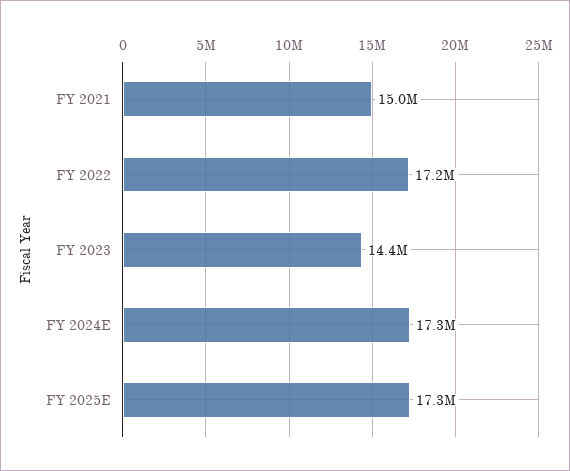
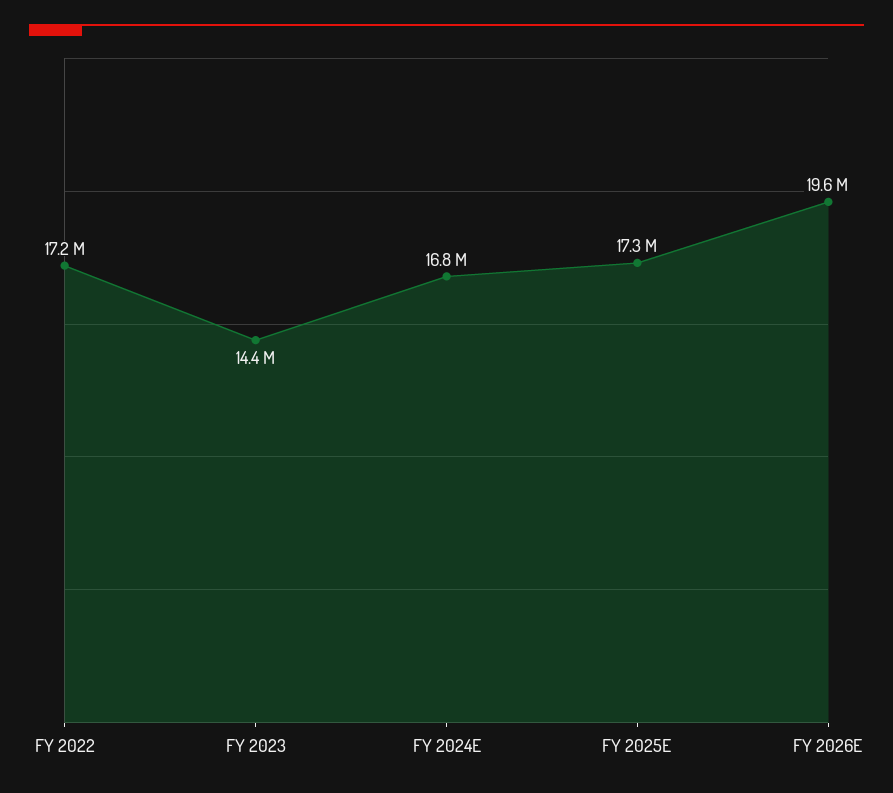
FY 2021: 15000000 -> none
FY 2024E: 17300000 -> 16800000
FY 2026E: none -> 19600000

